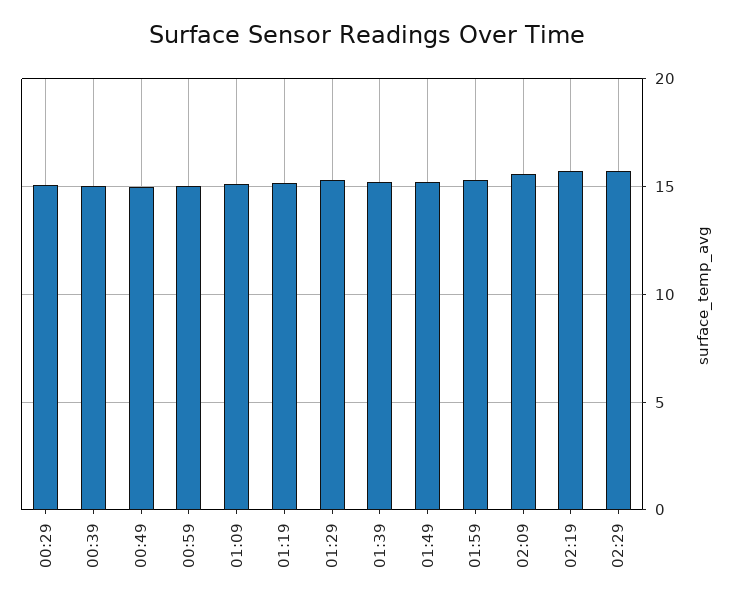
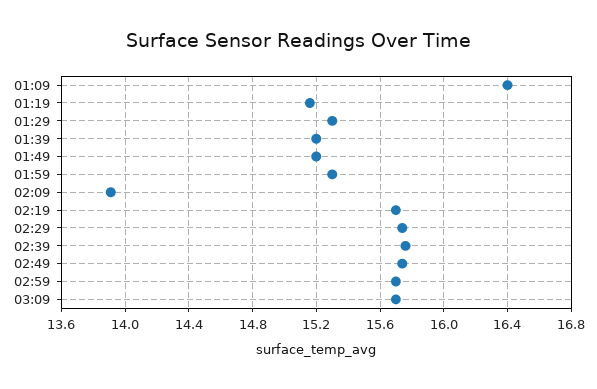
00:29: 15 -> none
00:39: 15 -> none
00:49: 15 -> none
00:59: 15 -> none
01:09: 15 -> 16.4
02:09: 15.5 -> 13.9
02:39: none -> 15.75
02:49: none -> 15.75
02:59: none -> 15.7
03:09: none -> 15.7

